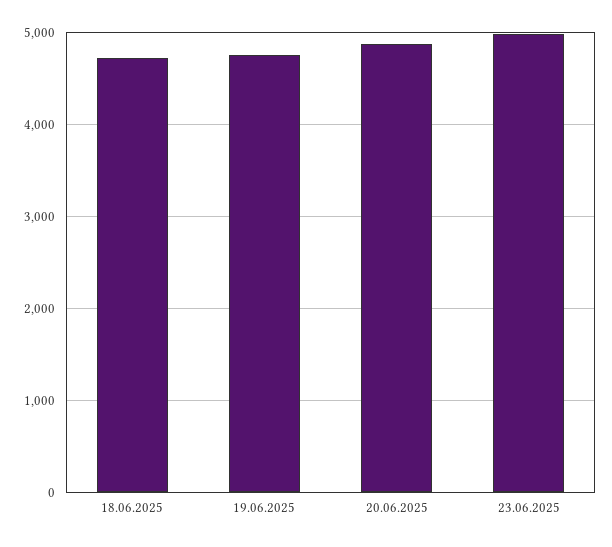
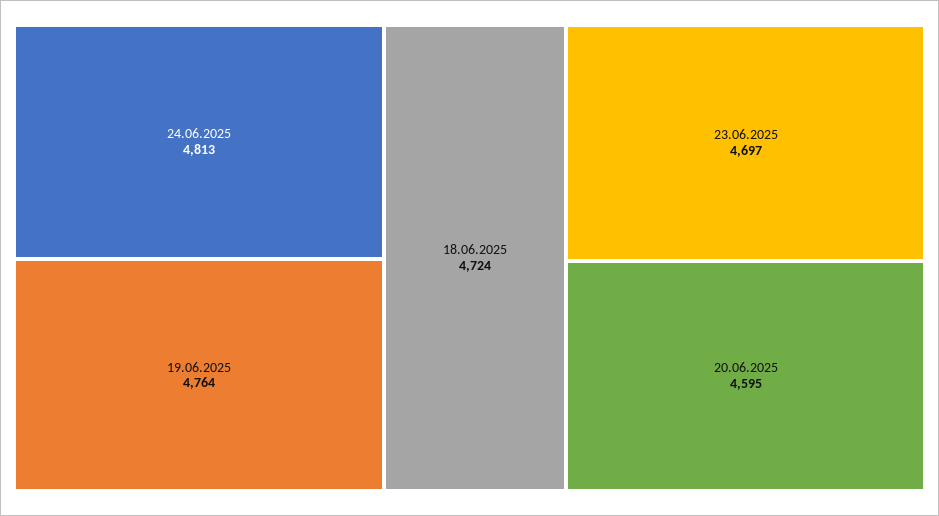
20.06.2025: 4900 -> 4595
23.06.2025: 5000 -> 4697
24.06.2025: none -> 4813

